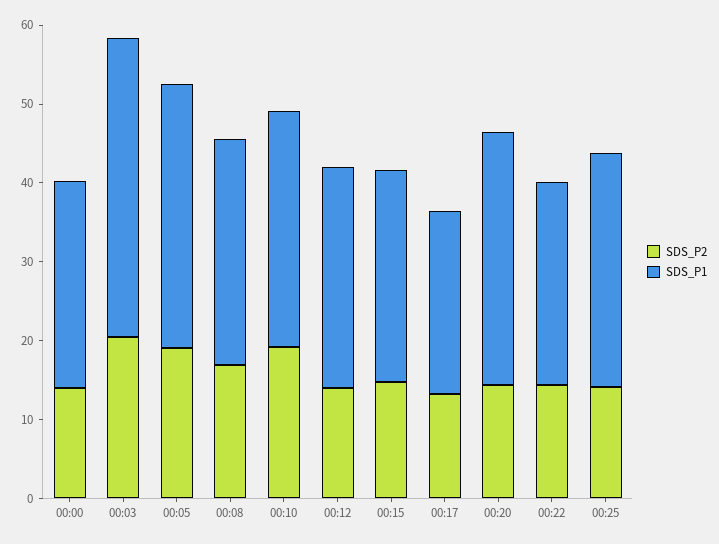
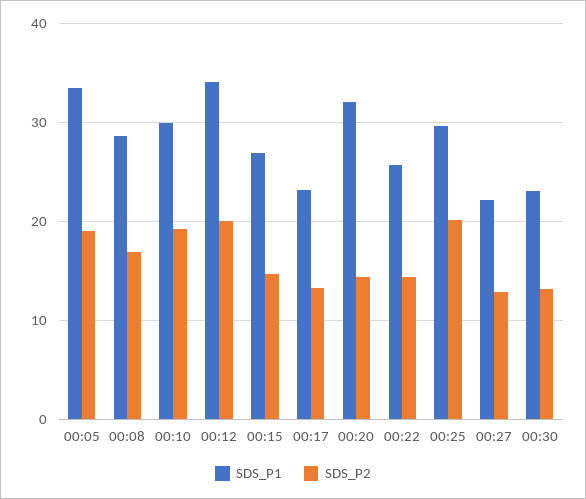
SDS_P2, 00:00: 14 -> none
SDS_P1, 00:00: 26 -> none
SDS_P2, 00:03: 20 -> none
SDS_P1, 00:03: 38 -> none
SDS_P2, 00:12: 14 -> 20
SDS_P1, 00:12: 28 -> 34
SDS_P2, 00:25: 14 -> 20
SDS_P1, 00:27: none -> 22
SDS_P2, 00:27: none -> 13
SDS_P1, 00:30: none -> 23
SDS_P2, 00:30: none -> 13

